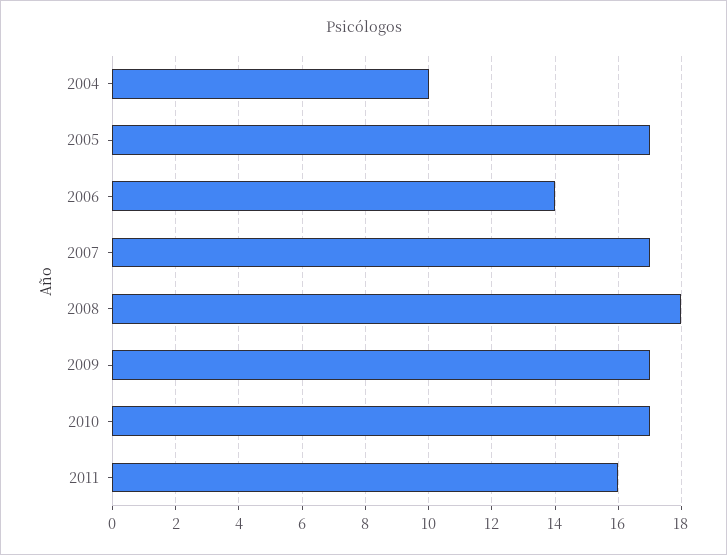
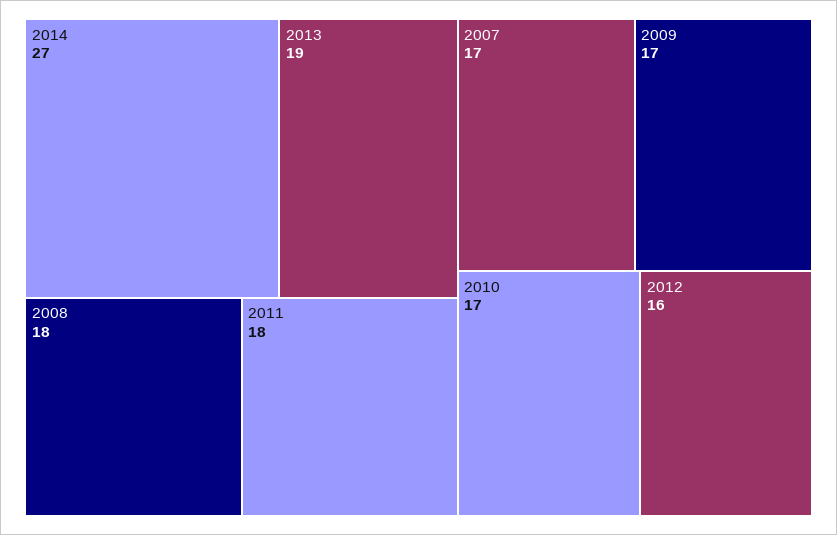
2004: 10 -> none
2005: 17 -> none
2006: 14 -> none
2011: 16 -> 18
2014: none -> 27
2013: none -> 19
2012: none -> 16

